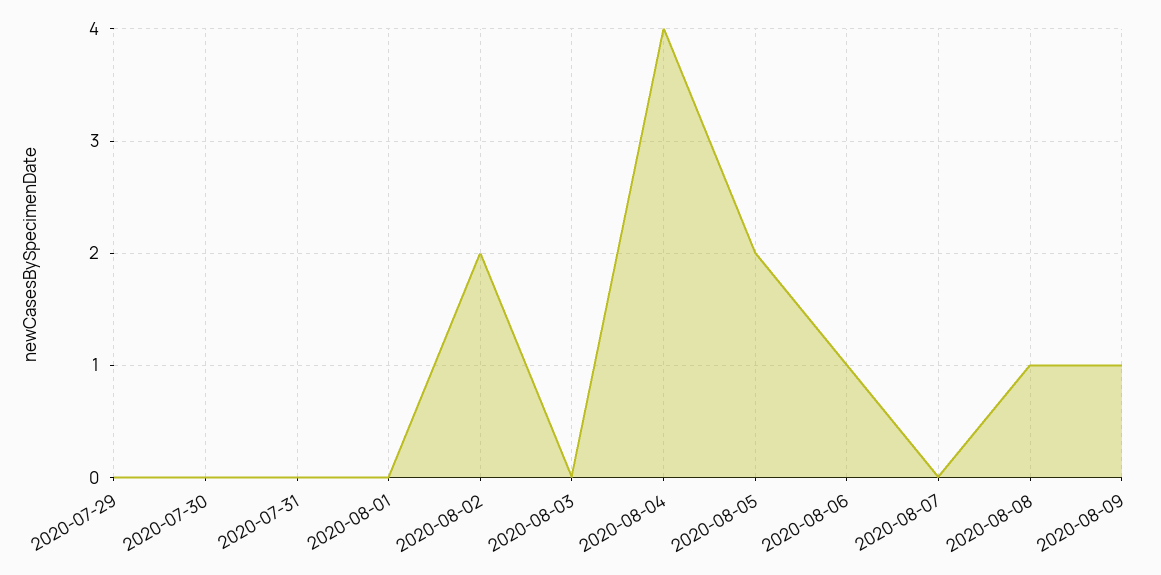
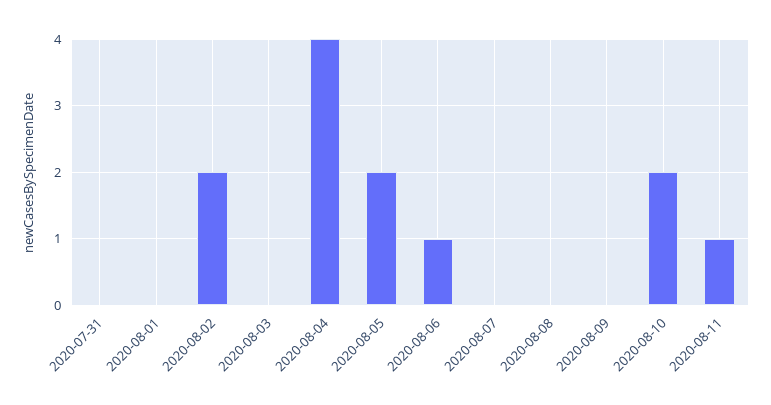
2020-07-29: 0 -> none
2020-07-30: 0 -> none
2020-08-08: 1 -> 0
2020-08-09: 1 -> 0
2020-08-10: none -> 2
2020-08-11: none -> 1

